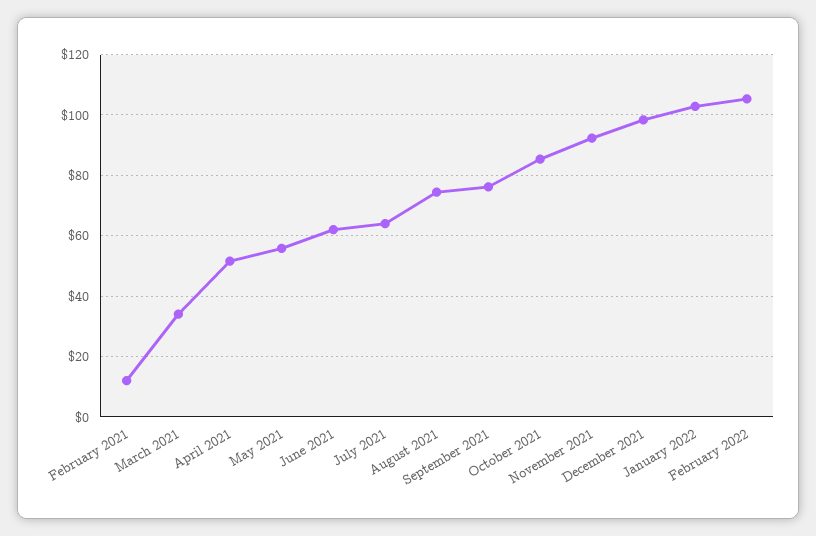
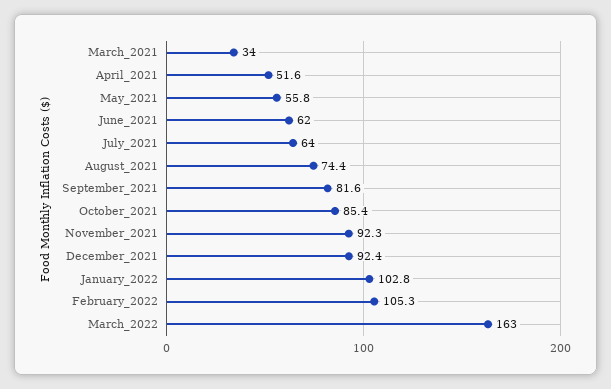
February 2021: 12 -> none
September 2021: 76 -> 81.6
December 2021: 98 -> 92.4
March_2022: none -> 163

